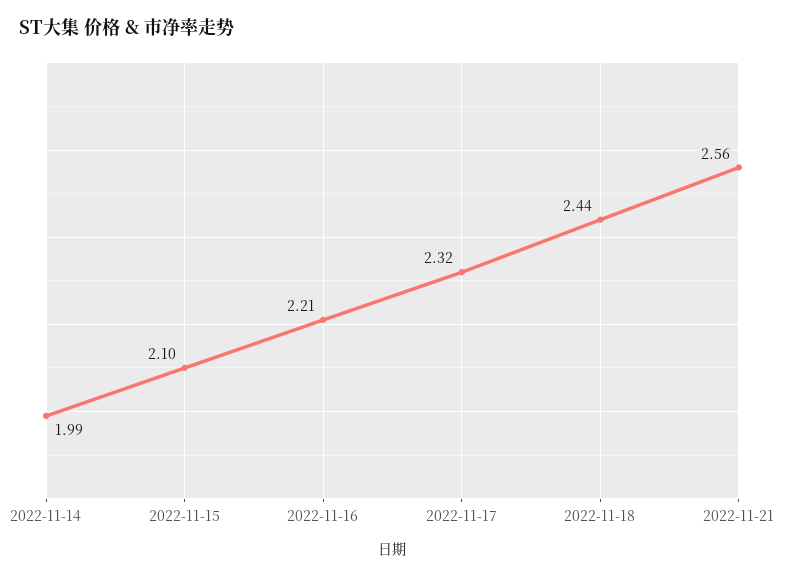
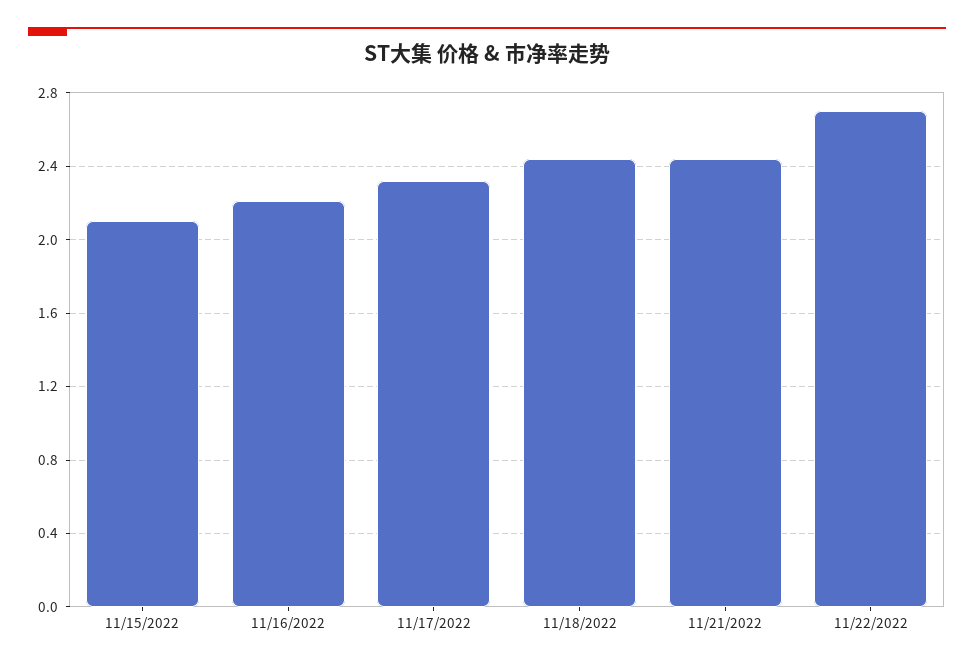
2022-11-14: 1.99 -> none
2022-11-21: 2.56 -> 2.45
11/22/2022: none -> 2.7

